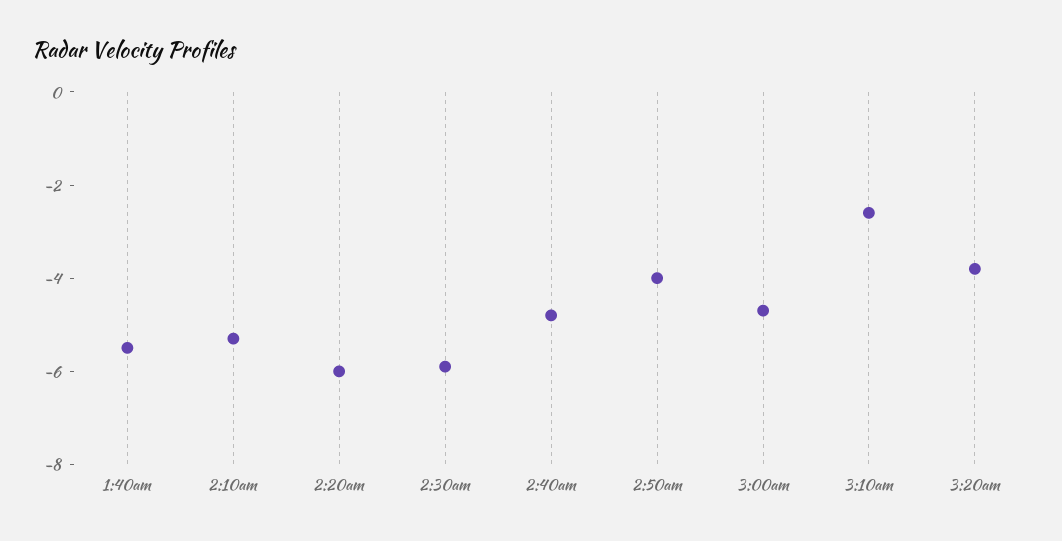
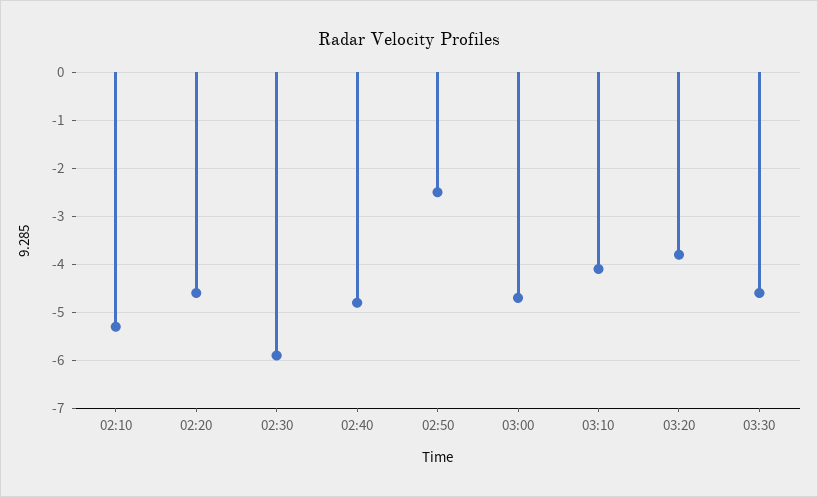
1:40am: -5.5 -> none
2:20am: -6 -> -4.5
2:50am: -4 -> -2.5
3:10am: -2.5 -> -4
03:30: none -> -4.5

